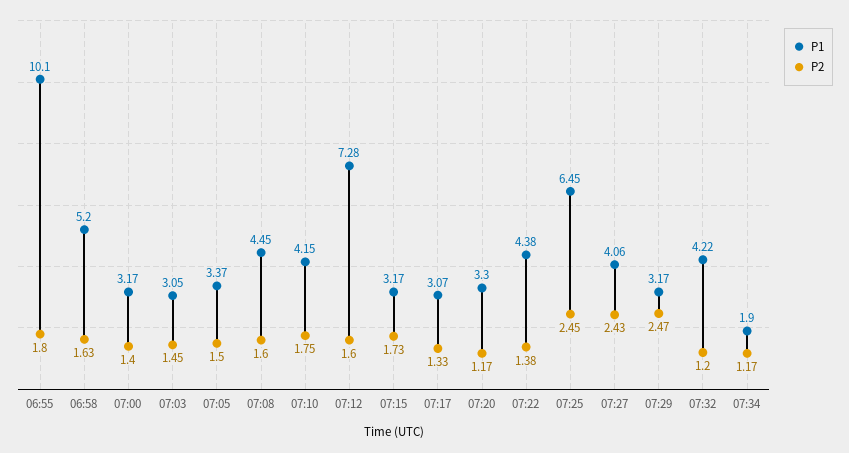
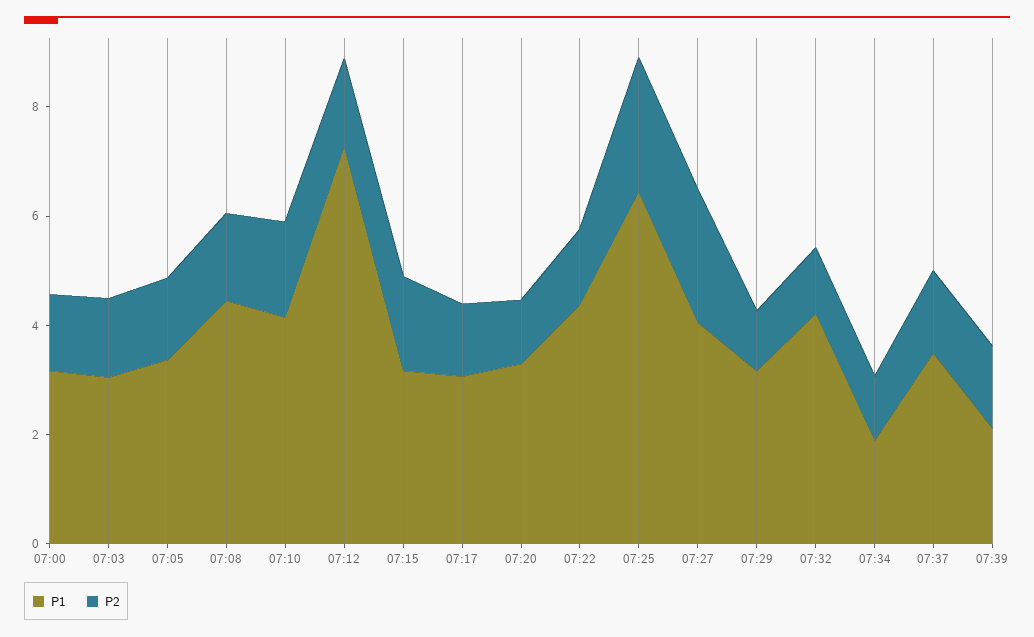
P1, 06:55: 10.1 -> none
P2, 06:55: 1.8 -> none
P1, 06:58: 5.2 -> none
P2, 06:58: 1.63 -> none
P2, 07:29: 2.47 -> 1
P1, 07:37: none -> 3.5
P2, 07:37: none -> 1.5
P1, 07:39: none -> 2
P2, 07:39: none -> 1.5

